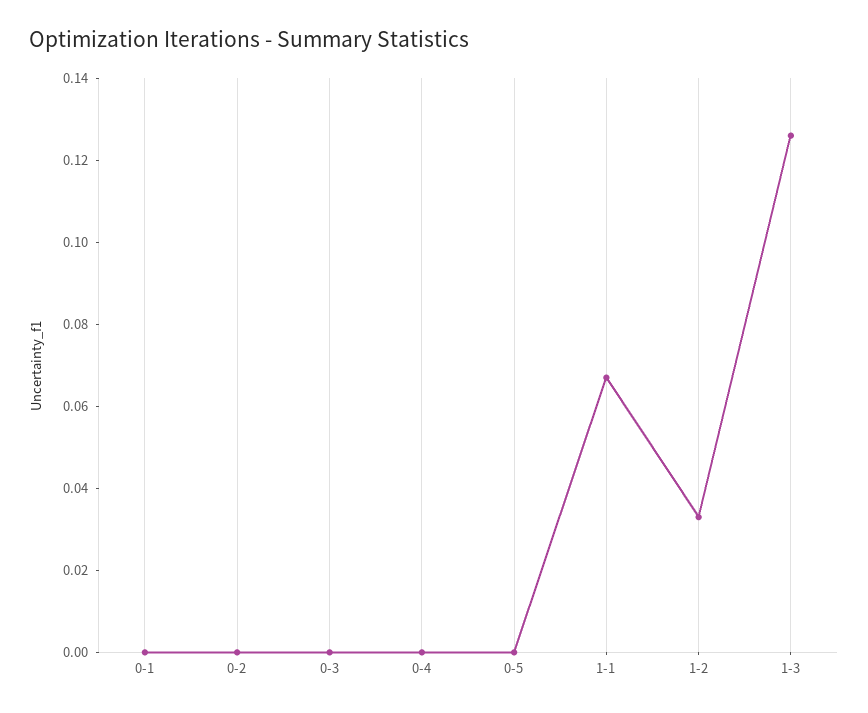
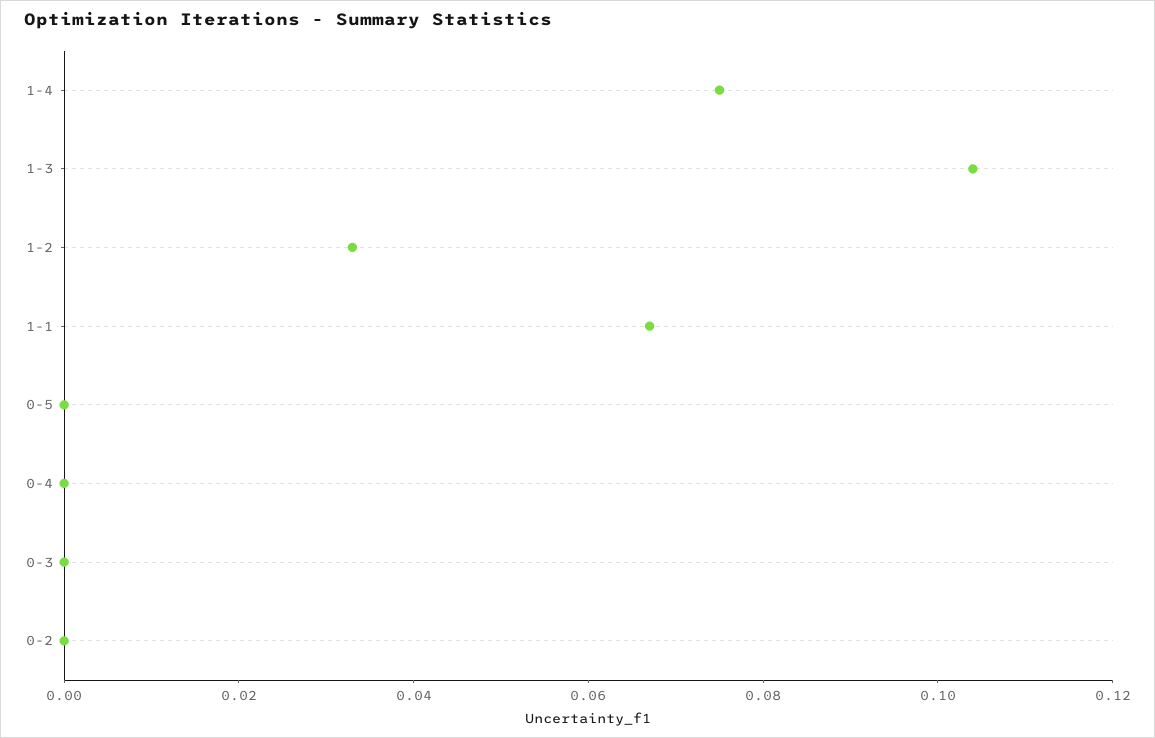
0-1: 0 -> none
1-3: 0.125 -> 0.105
1-4: none -> 0.075

